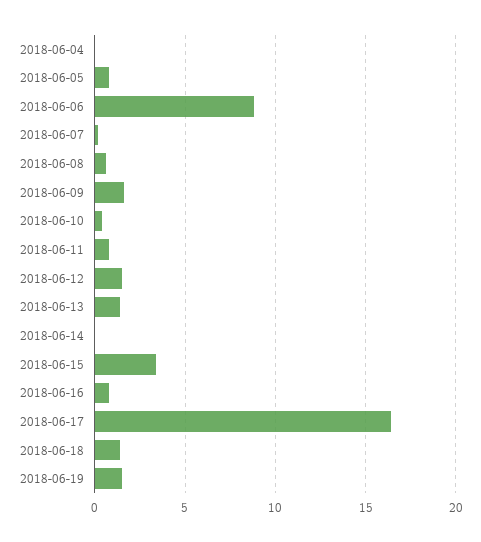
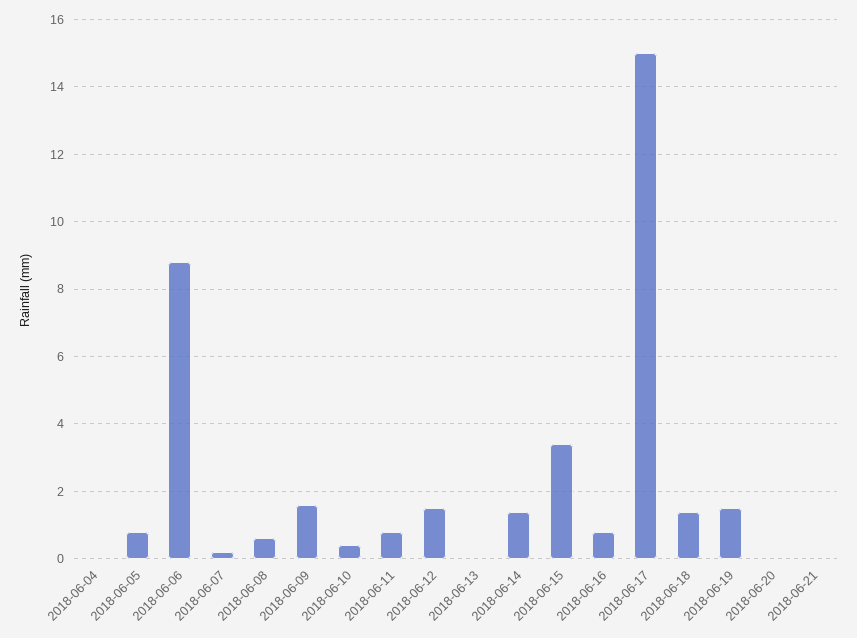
2018-06-13: 1.5 -> 0
2018-06-14: 0 -> 1.5
2018-06-17: 16.5 -> 15
2018-06-20: none -> 0
2018-06-21: none -> 0

